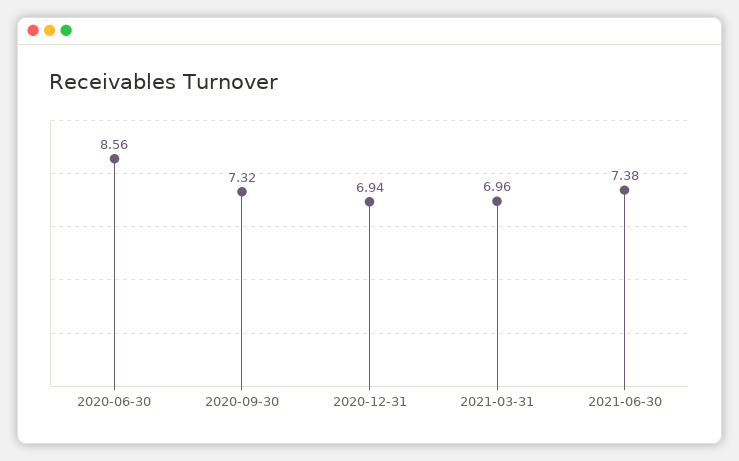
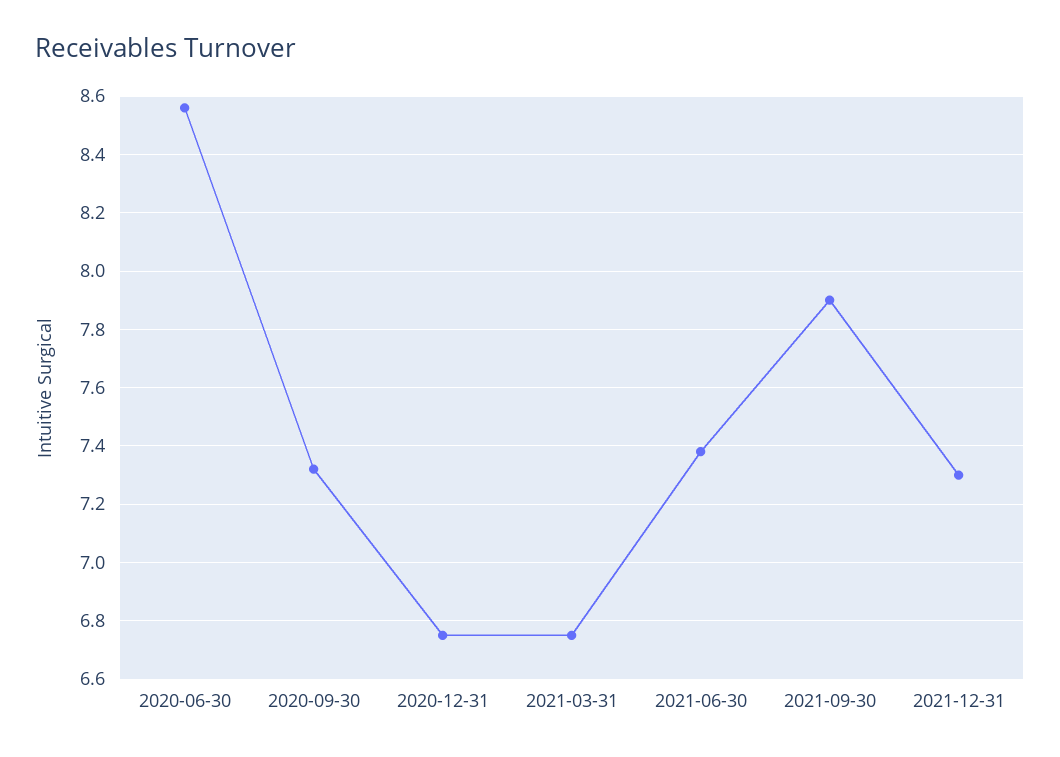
2020-12-31: 6.94 -> 6.75
2021-03-31: 6.96 -> 6.75
2021-09-30: none -> 7.9
2021-12-31: none -> 7.3

